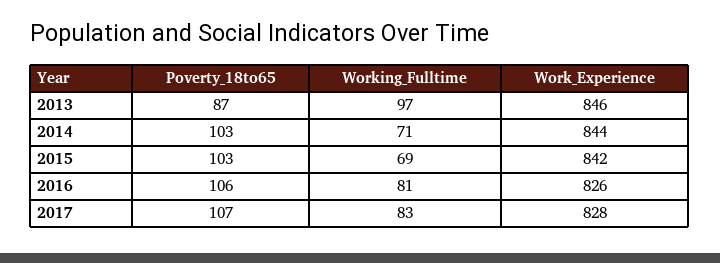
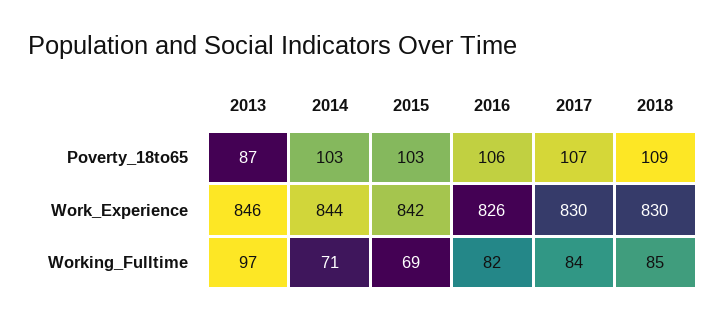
Working_Fulltime, 2016: 81 -> 82
Working_Fulltime, 2017: 83 -> 84
Work_Experience, 2017: 828 -> 830
Poverty_18to65, 2018: none -> 109
Work_Experience, 2018: none -> 830
Working_Fulltime, 2018: none -> 85

